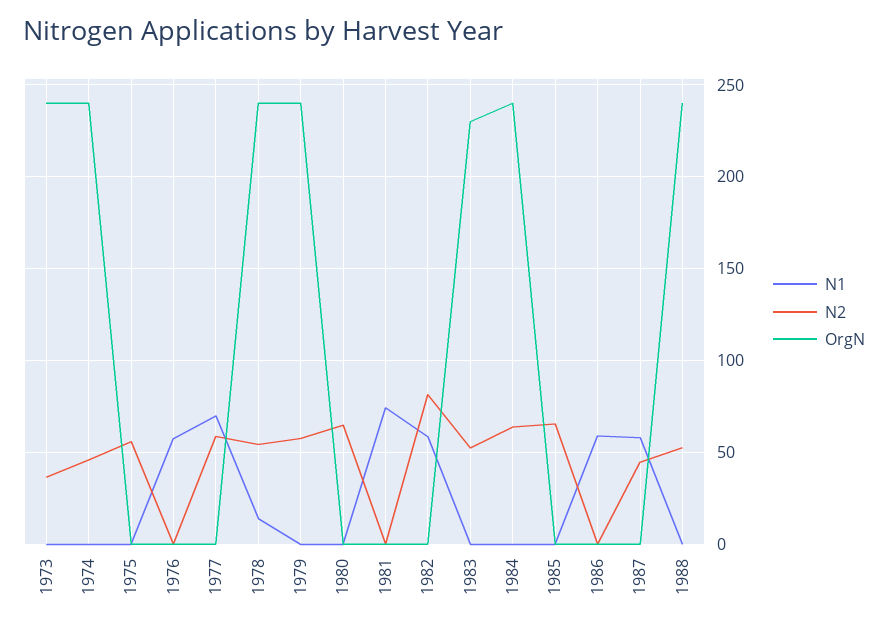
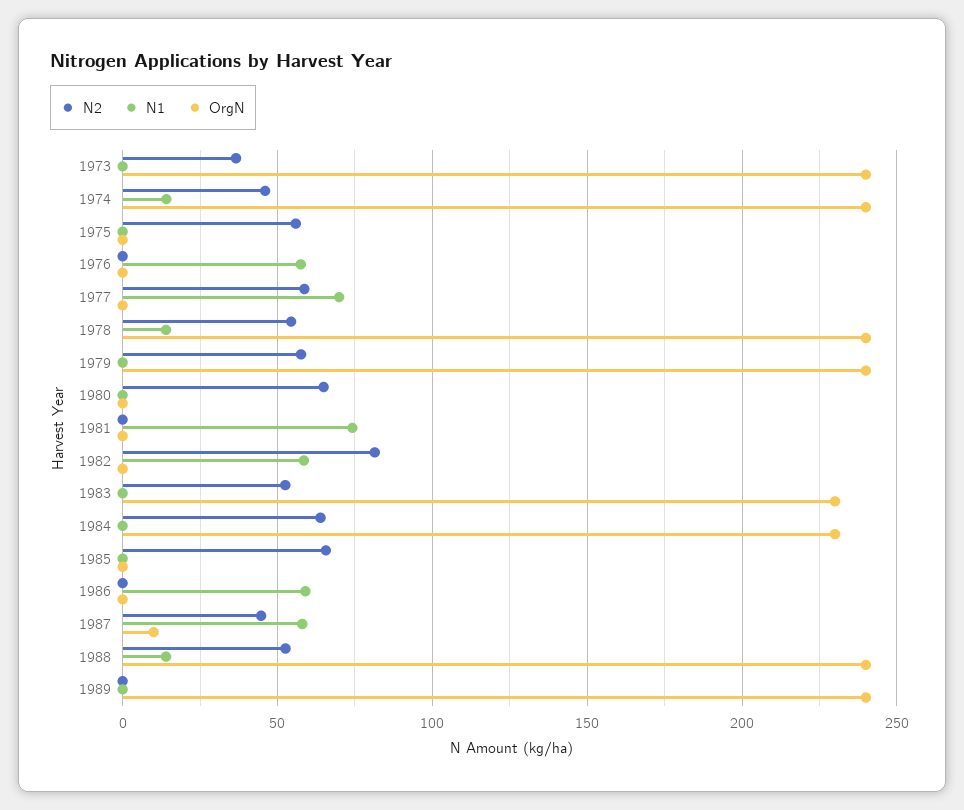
N1, 1974: 0 -> 15
OrgN, 1984: 240 -> 230
OrgN, 1987: 0 -> 10
N1, 1988: 0 -> 15
N2, 1989: none -> 0
N1, 1989: none -> 0
OrgN, 1989: none -> 240

